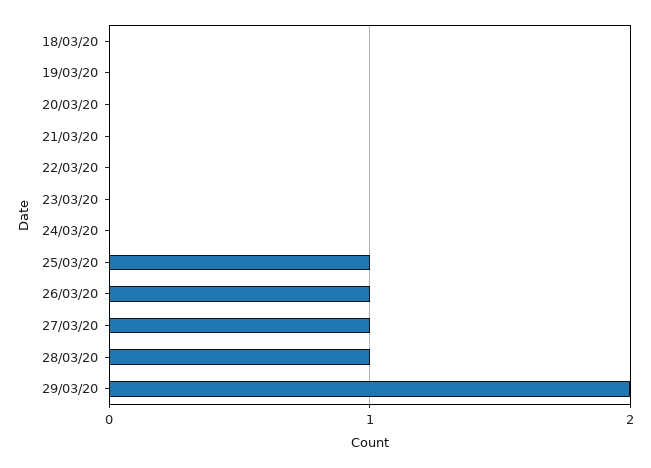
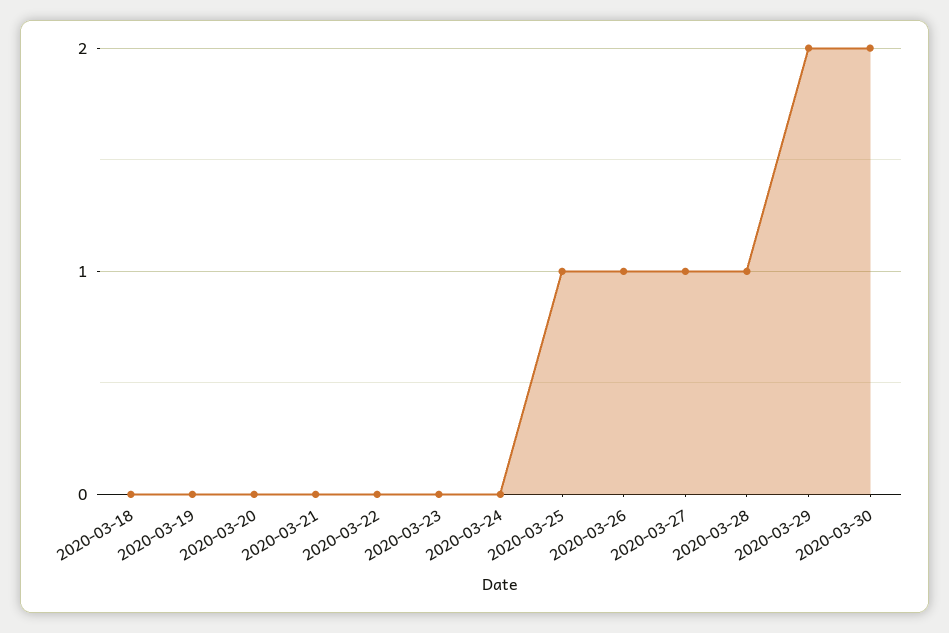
2020-03-30: none -> 2

